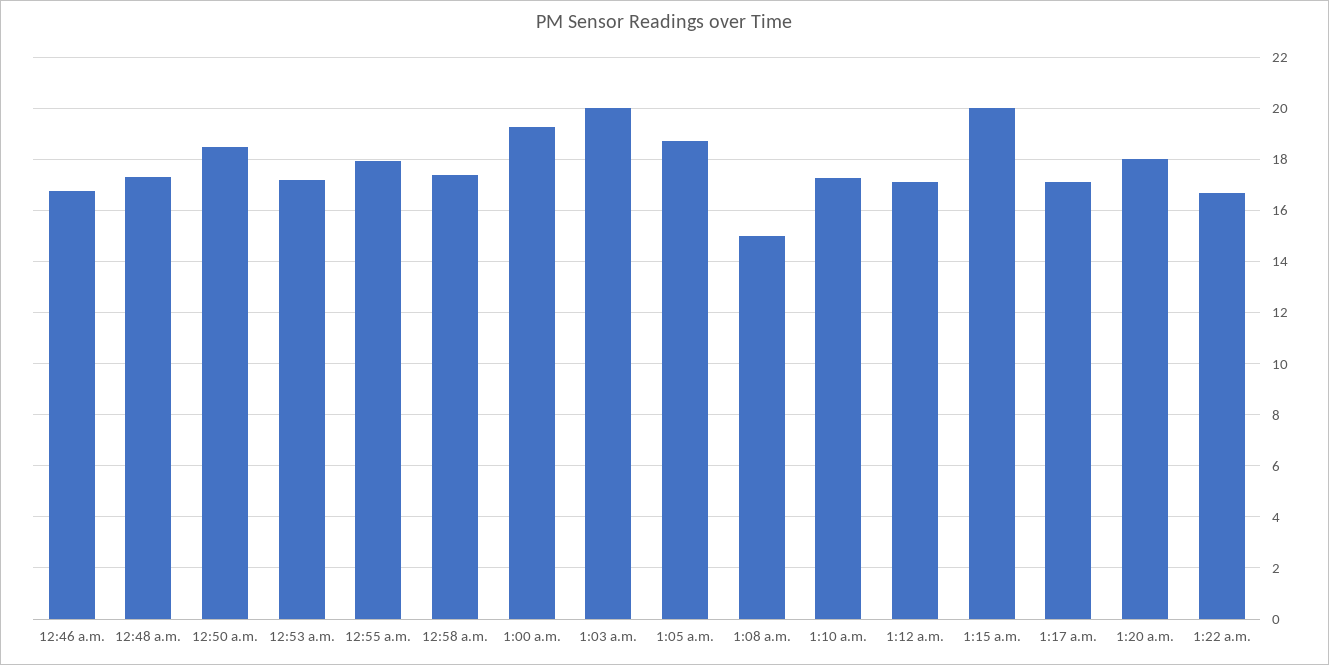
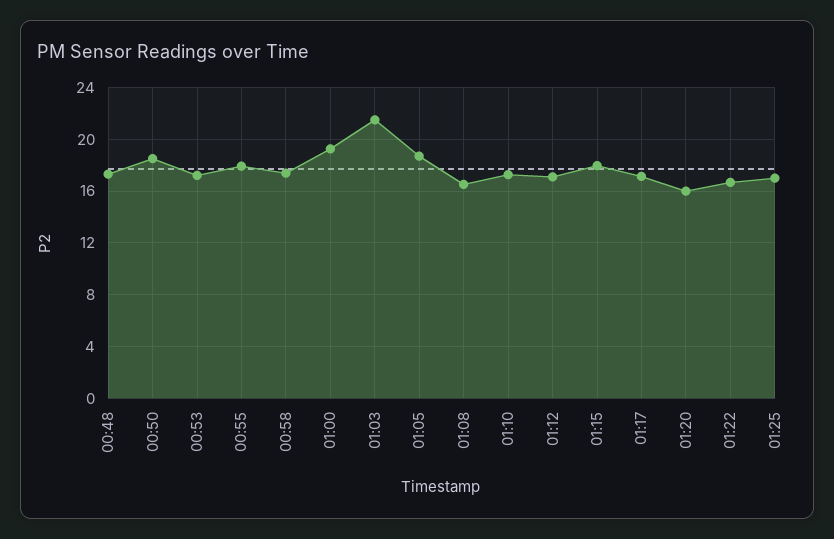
12:46 a.m.: 16.75 -> none
1:03 a.m.: 20 -> 21.5
1:08 a.m.: 15 -> 16.5
1:15 a.m.: 20 -> 18
1:20 a.m.: 18 -> 16
01:25: none -> 17

